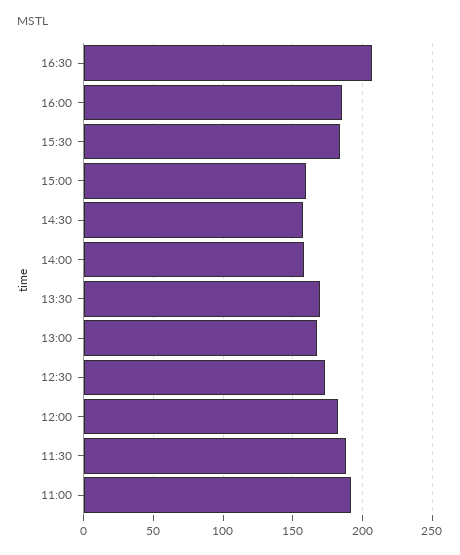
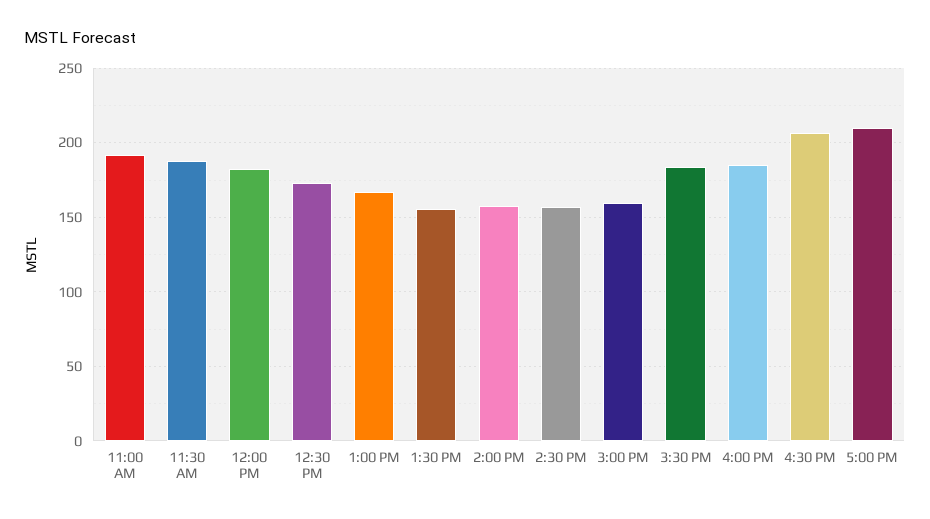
13:30: 170 -> 155
5:00 PM: none -> 210

